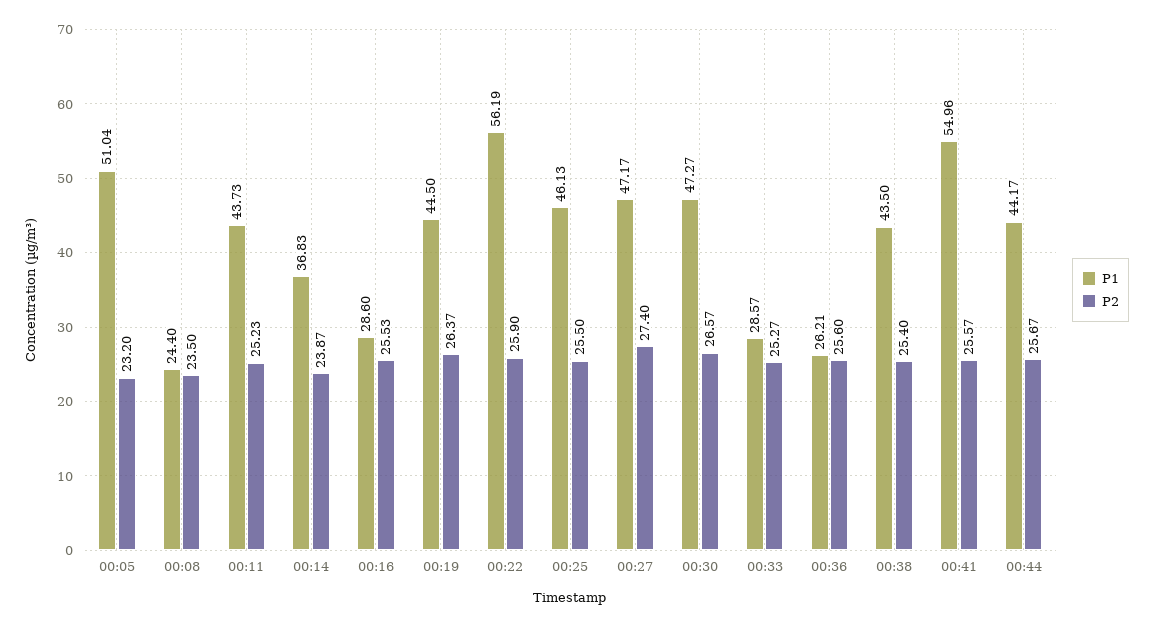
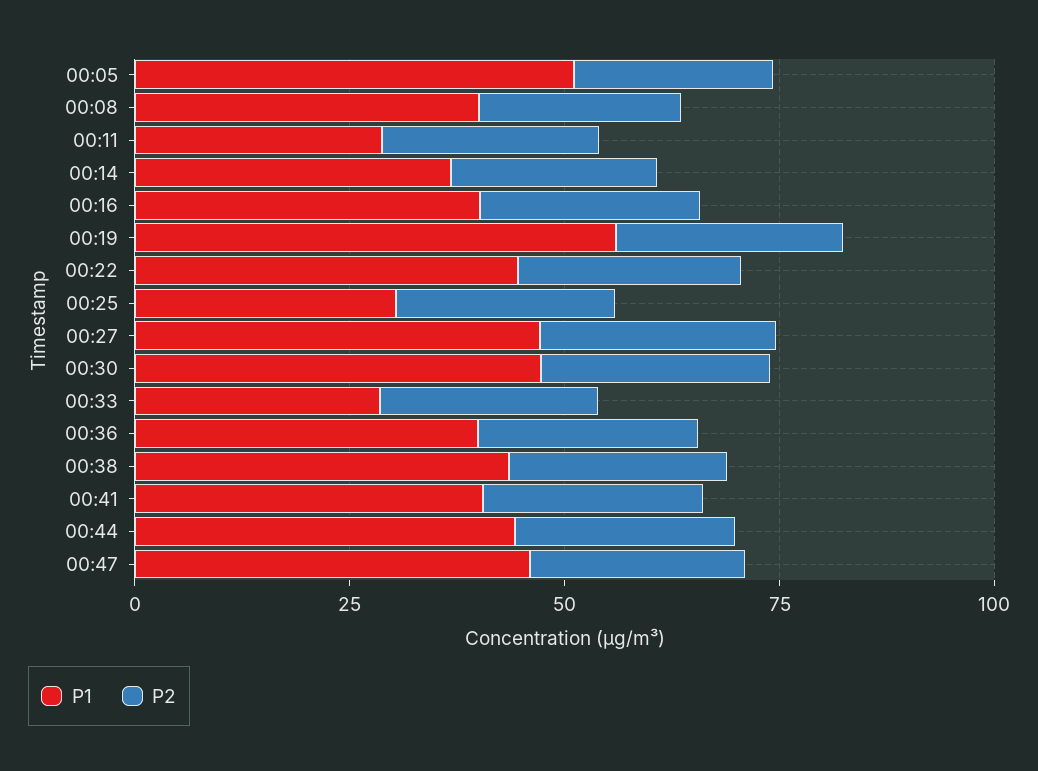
P1, 00:08: 24.4 -> 40
P1, 00:11: 43.73 -> 30
P1, 00:16: 28.6 -> 40
P1, 00:19: 44.5 -> 55
P1, 00:22: 56.19 -> 45
P1, 00:25: 46.13 -> 30
P1, 00:36: 26.21 -> 40
P1, 00:41: 54.96 -> 40
P1, 00:47: none -> 45
P2, 00:47: none -> 25

